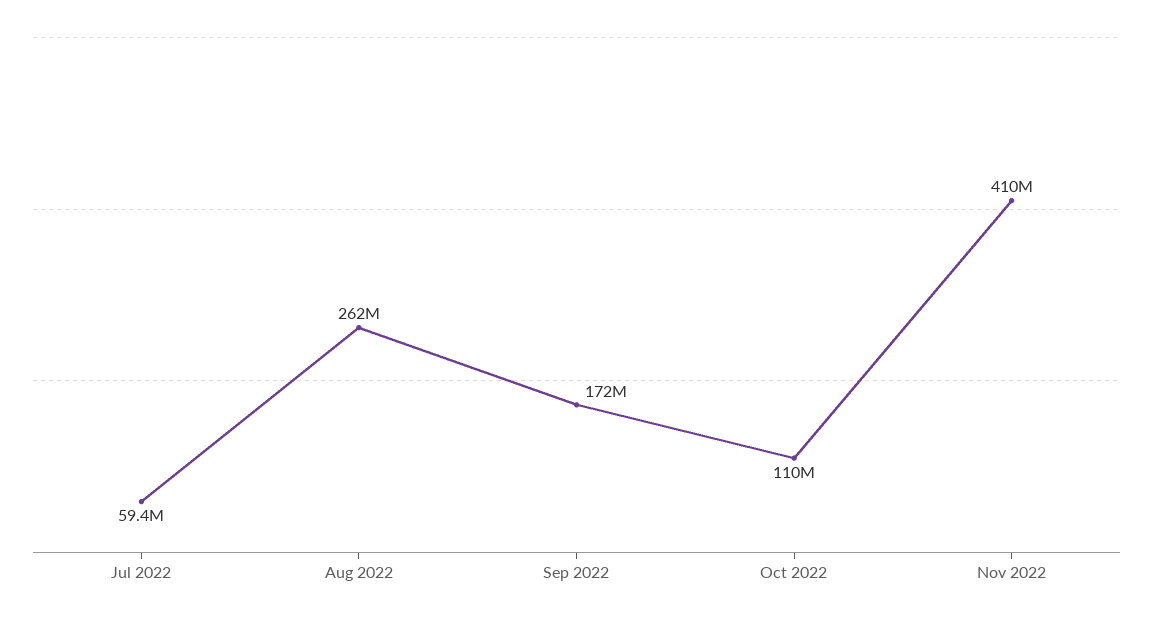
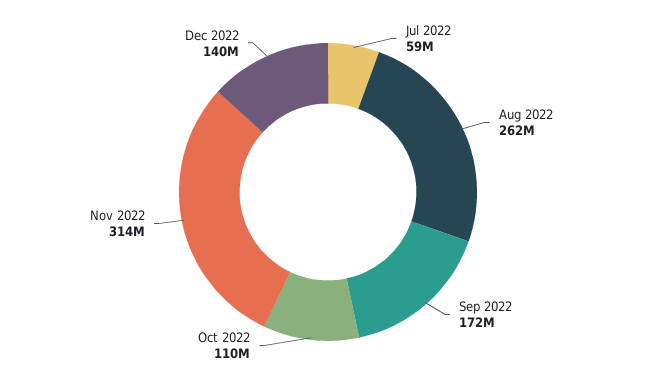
Nov 2022: 410000000 -> 314000000
Dec 2022: none -> 140000000

